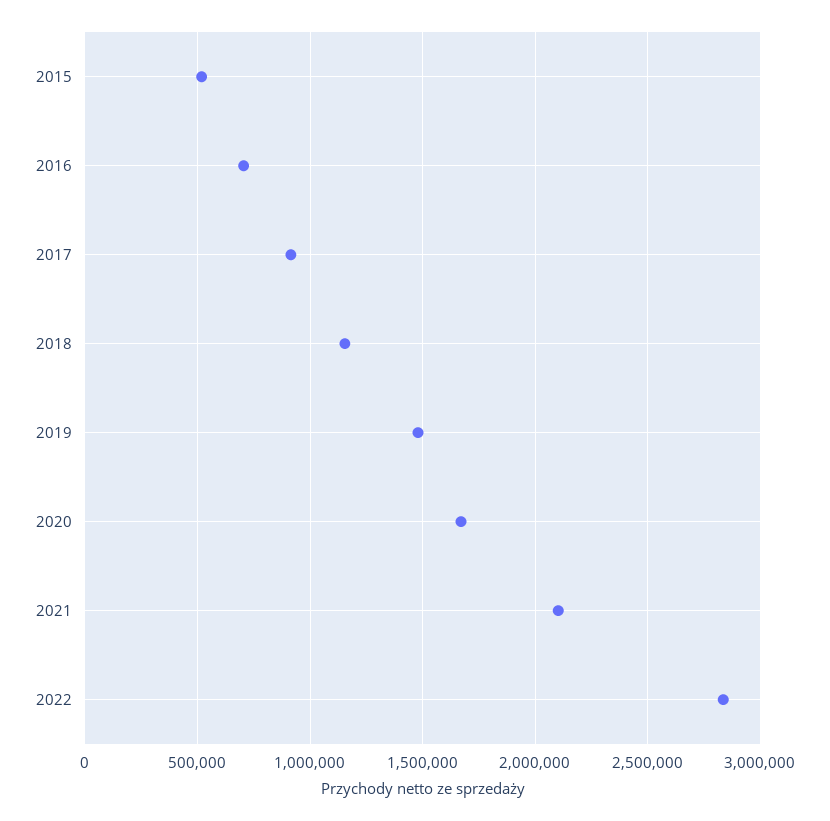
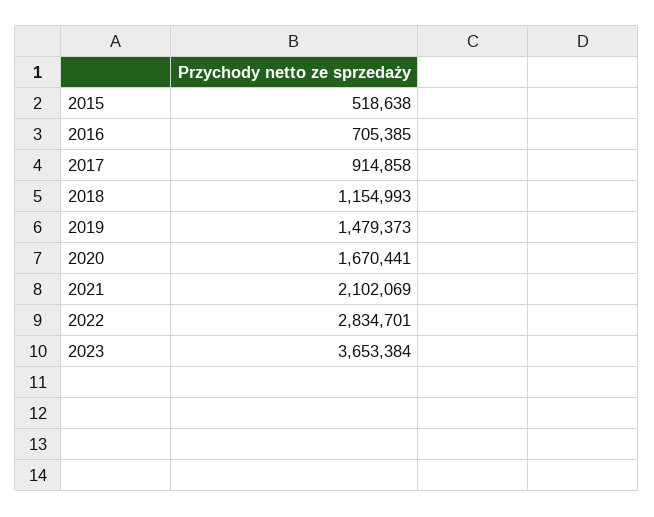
2023: none -> 3653384

